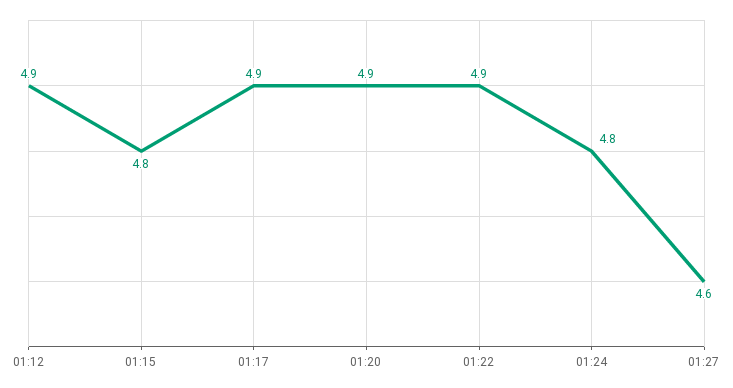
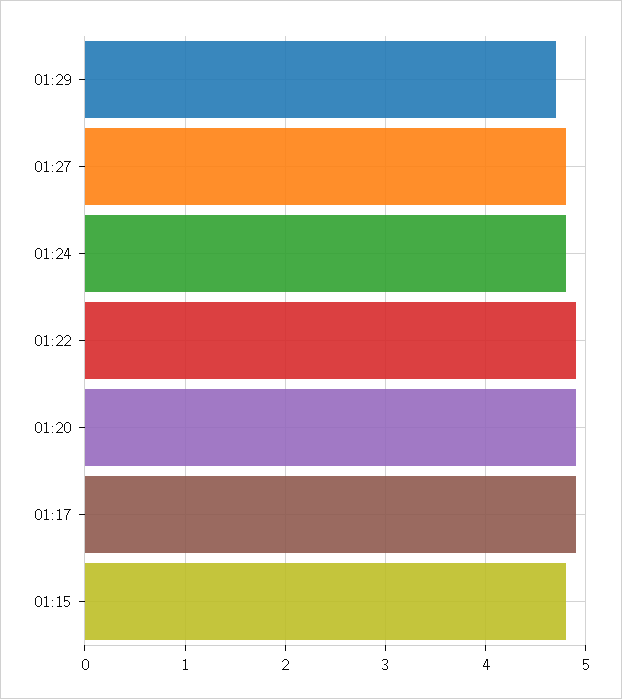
01:12: 4.9 -> none
01:27: 4.6 -> 4.8
01:29: none -> 4.7

